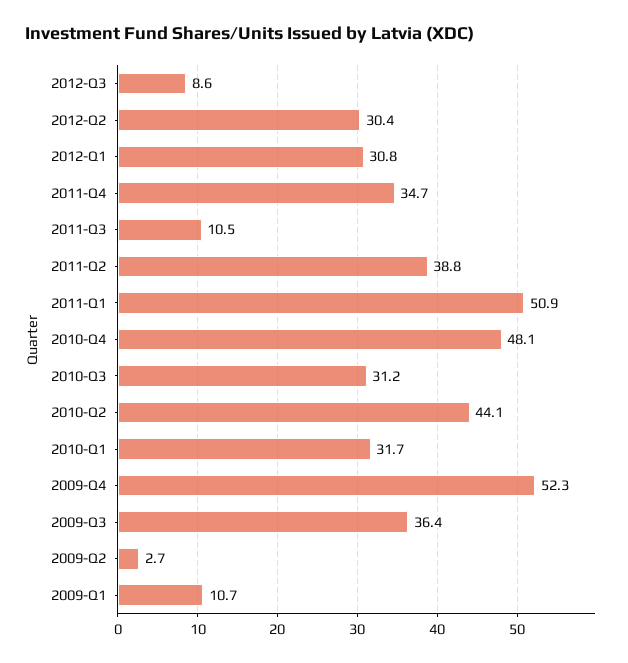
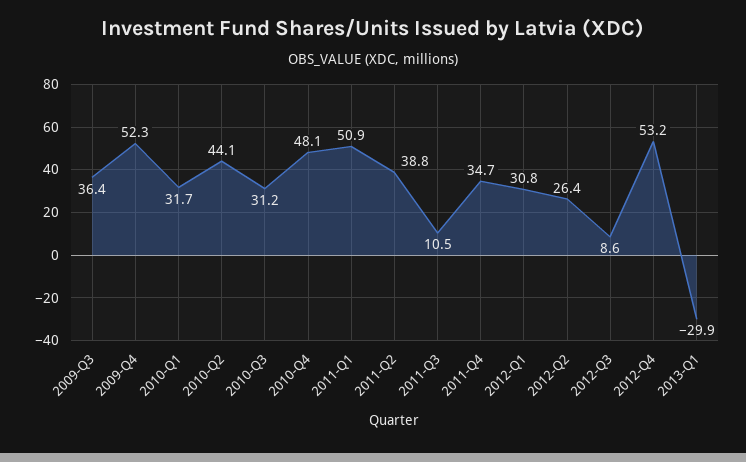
2012-Q2: 30.4 -> 26.4
2009-Q2: 2.7 -> none
2009-Q1: 10.7 -> none
2012-Q4: none -> 53.2
2013-Q1: none -> -29.9

